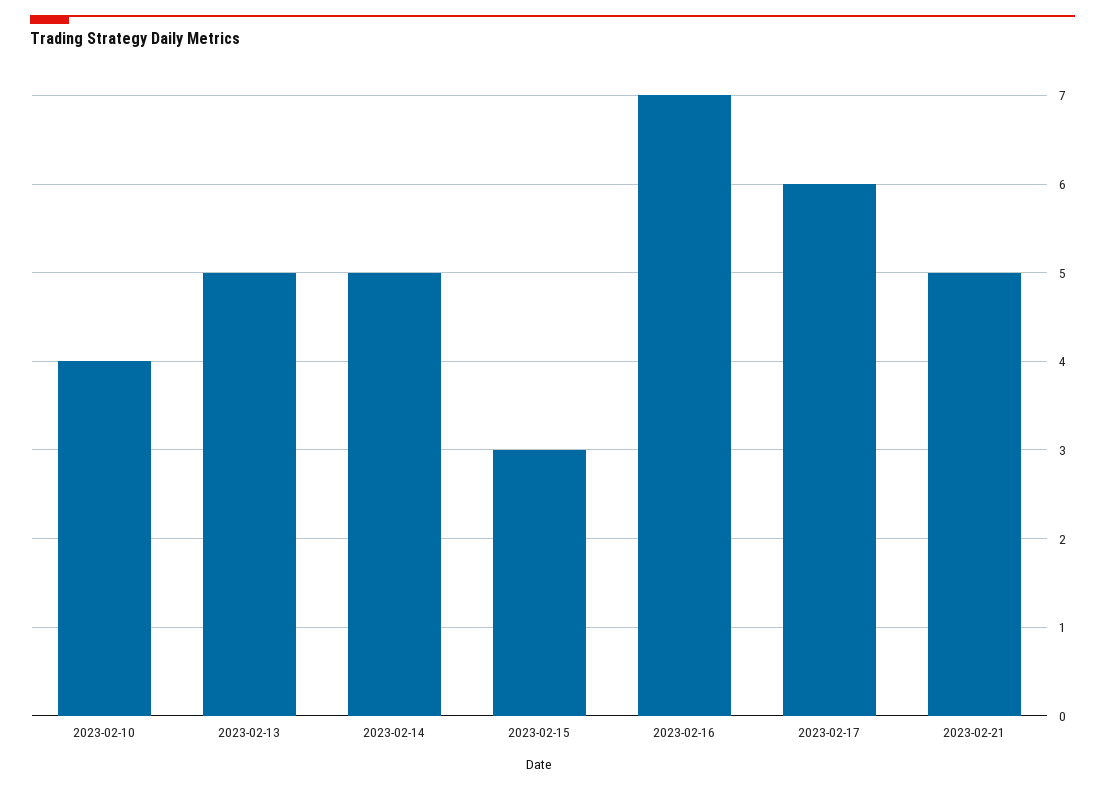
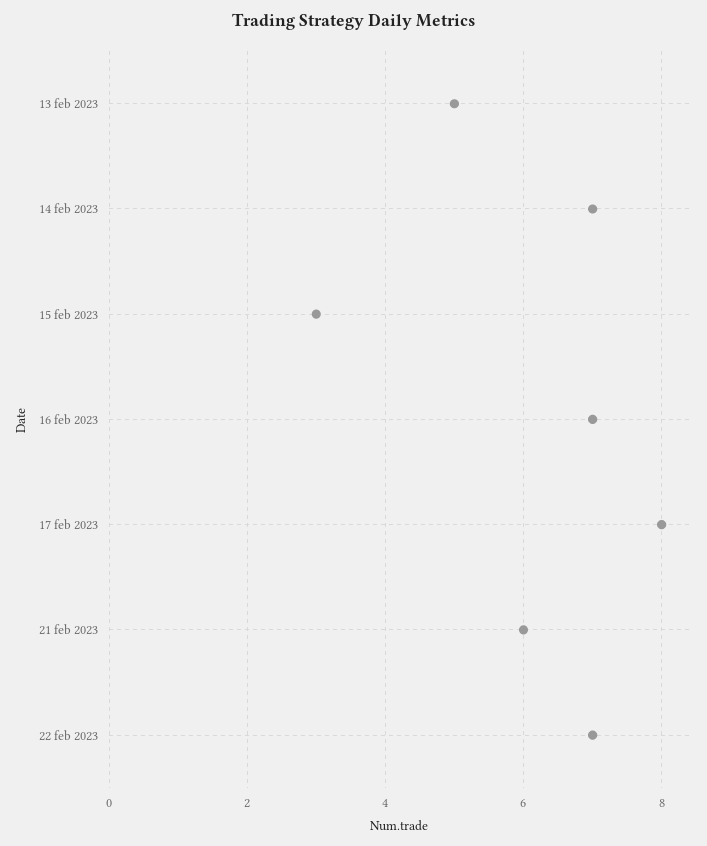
2023-02-10: 4 -> none
2023-02-14: 5 -> 7
2023-02-17: 6 -> 8
2023-02-21: 5 -> 6
22 feb 2023: none -> 7

